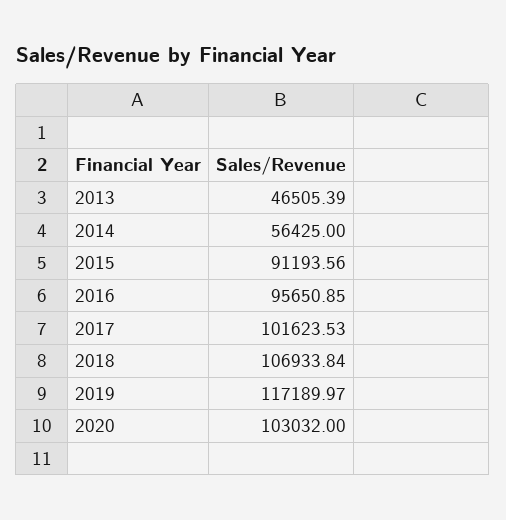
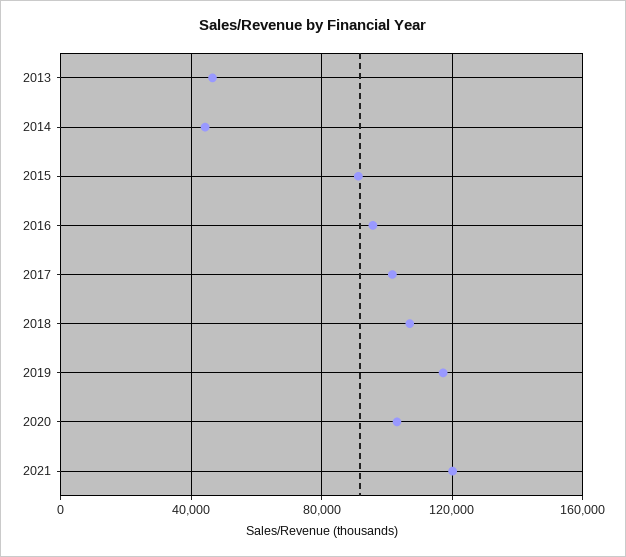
2014: 56425 -> 45000
2021: none -> 120000

